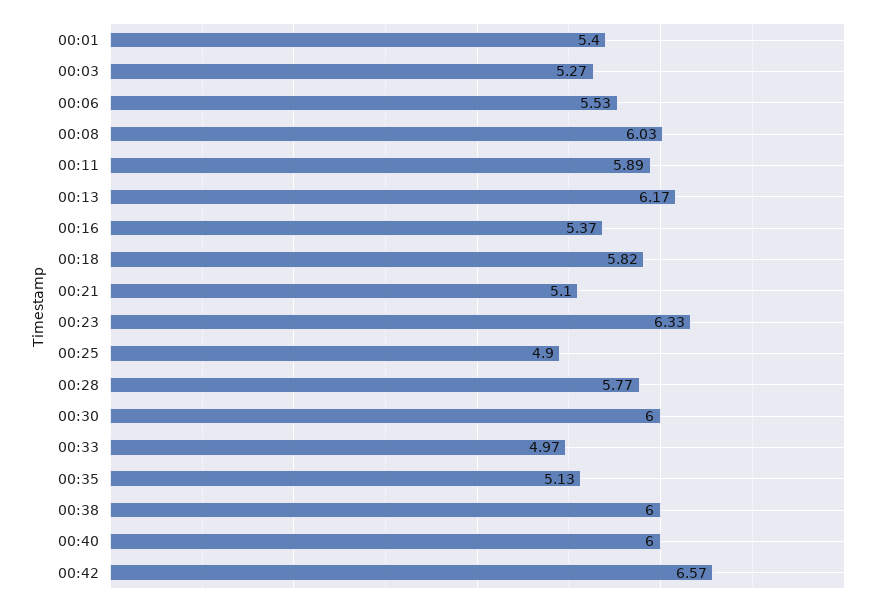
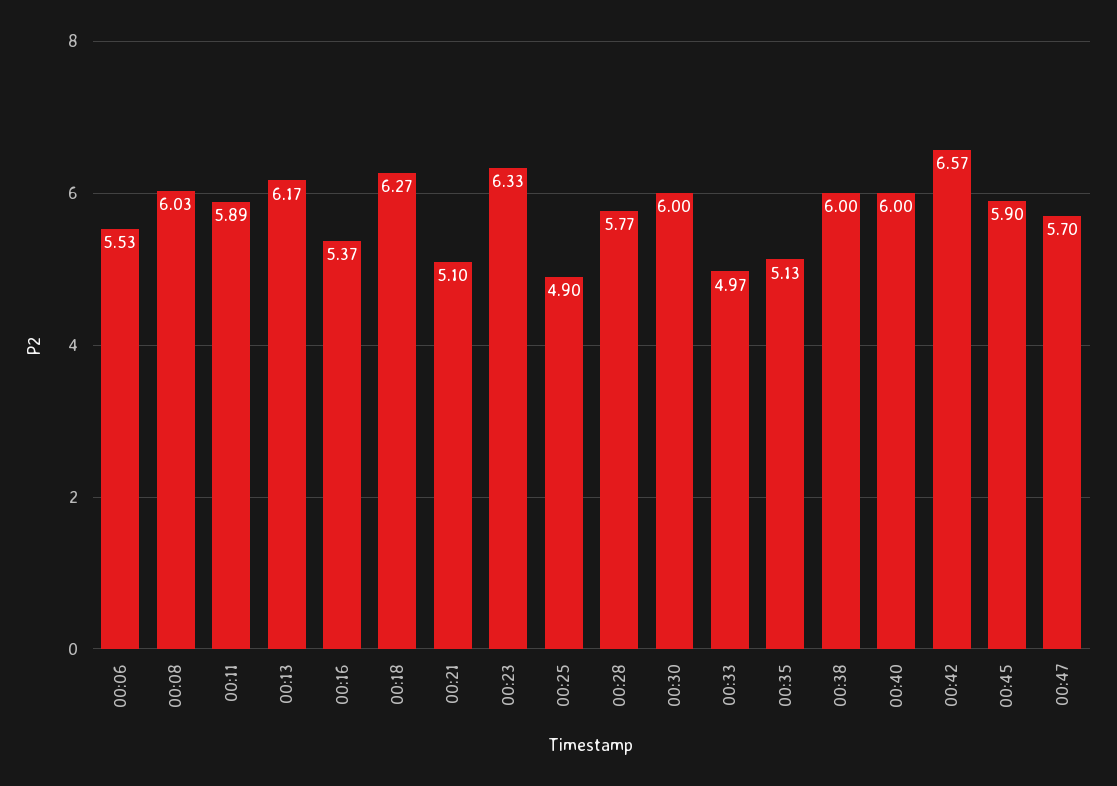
00:01: 5.4 -> none
00:03: 5.27 -> none
00:18: 5.82 -> 6.27
00:45: none -> 5.9
00:47: none -> 5.7

